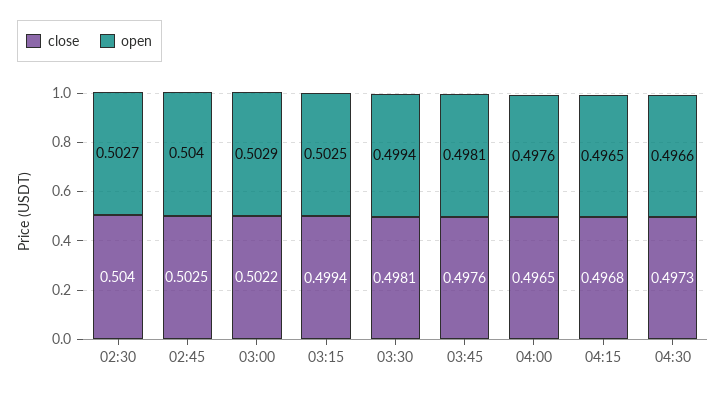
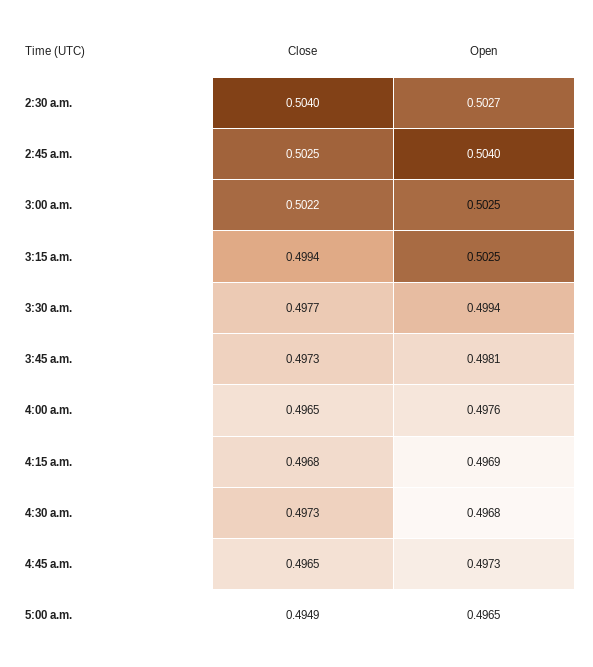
open, 03:00: 0.5029 -> 0.5025
close, 03:30: 0.4981 -> 0.4977
close, 03:45: 0.4976 -> 0.4973
open, 04:15: 0.4965 -> 0.4969
open, 04:30: 0.4966 -> 0.4968
close, 4:45 a.m.: none -> 0.4965
open, 4:45 a.m.: none -> 0.4973
close, 5:00 a.m.: none -> 0.4949
open, 5:00 a.m.: none -> 0.4965

